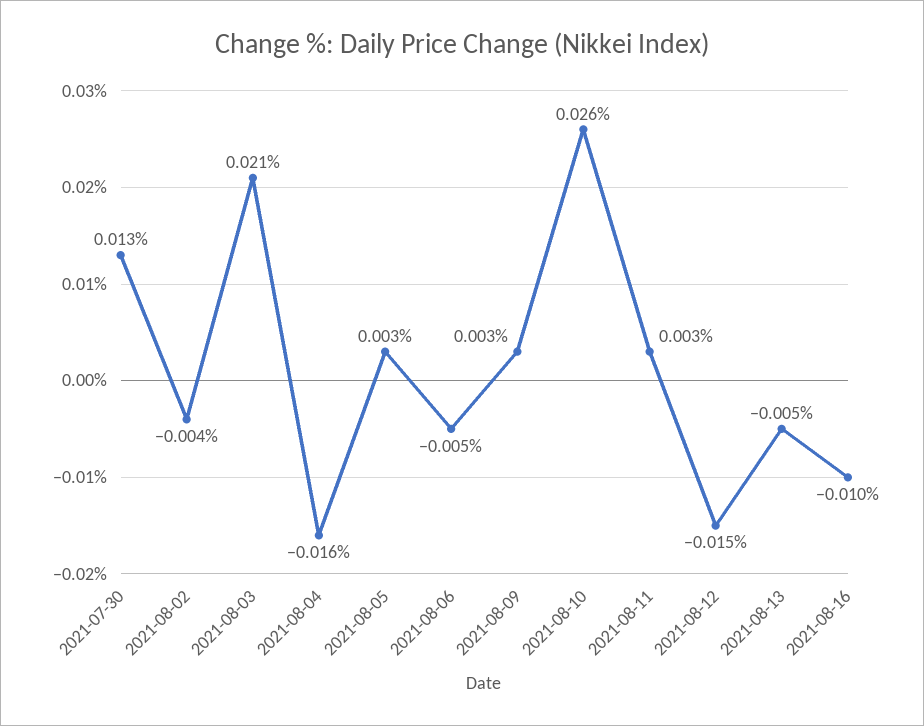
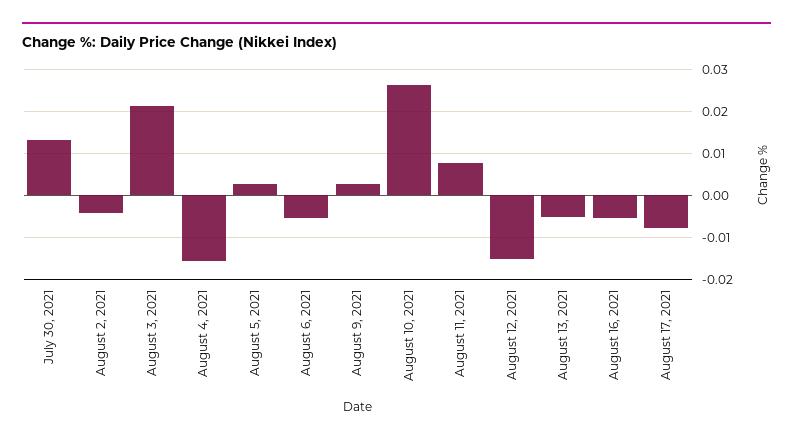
2021-08-11: 0.003 -> 0.008
2021-08-16: -0.01 -> -0.006
August 17, 2021: none -> -0.008

